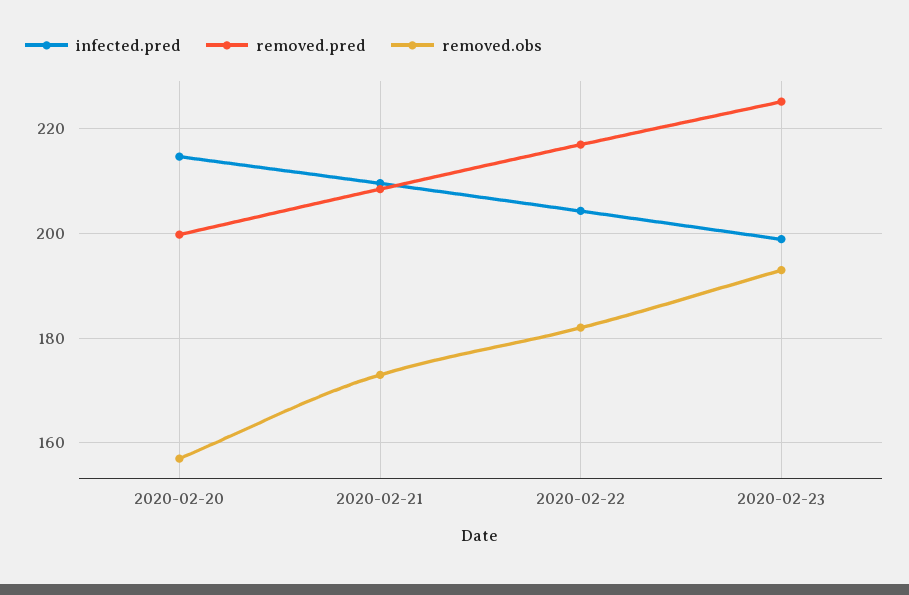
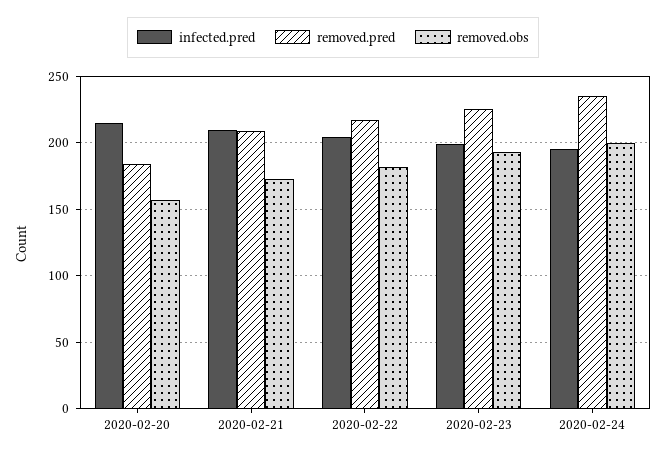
removed.pred, 2020-02-20: 200 -> 185
infected.pred, 2020-02-24: none -> 195
removed.pred, 2020-02-24: none -> 235
removed.obs, 2020-02-24: none -> 200

